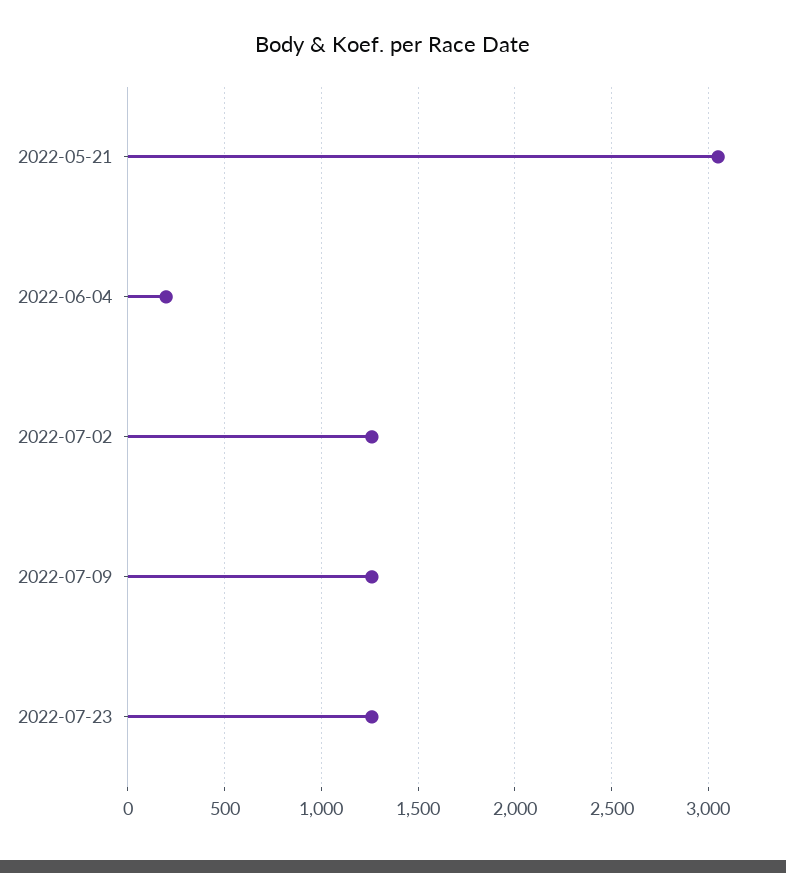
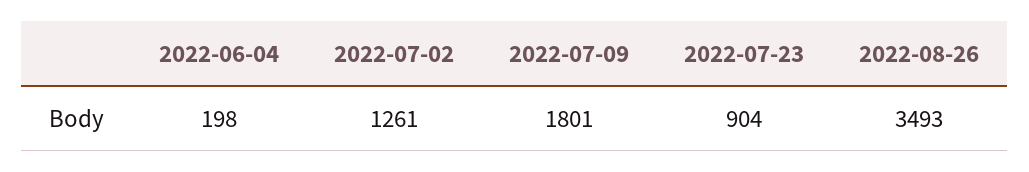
2022-05-21: 3050 -> none
2022-07-09: 1250 -> 1801
2022-07-23: 1250 -> 904
2022-08-26: none -> 3493

